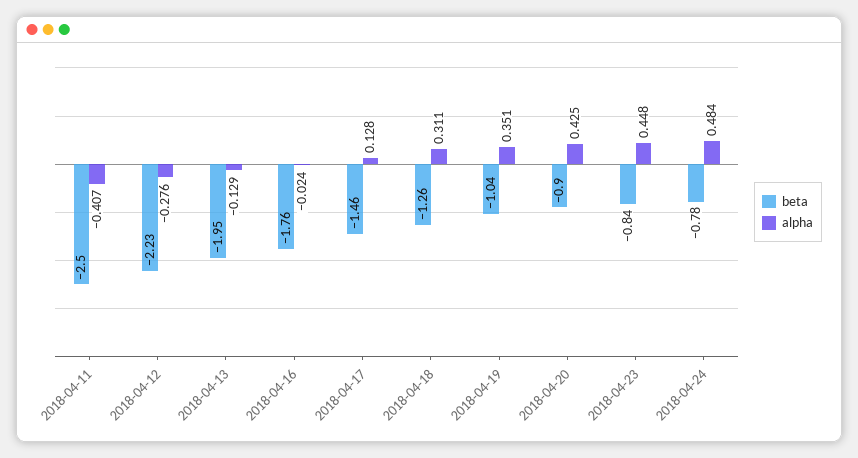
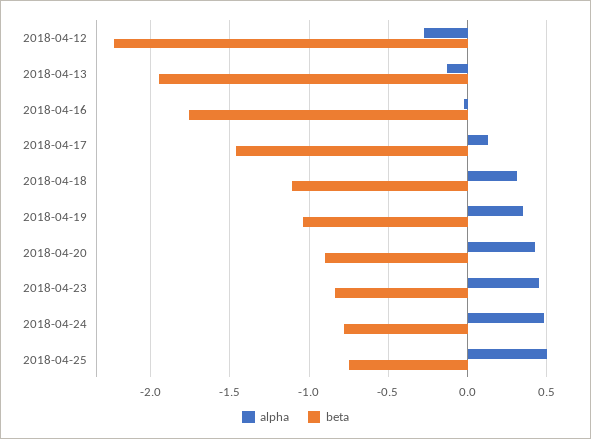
beta, 2018-04-11: -2.5 -> none
alpha, 2018-04-11: -0.407 -> none
beta, 2018-04-18: -1.26 -> -1.1
alpha, 2018-04-25: none -> 0.5
beta, 2018-04-25: none -> -0.75

